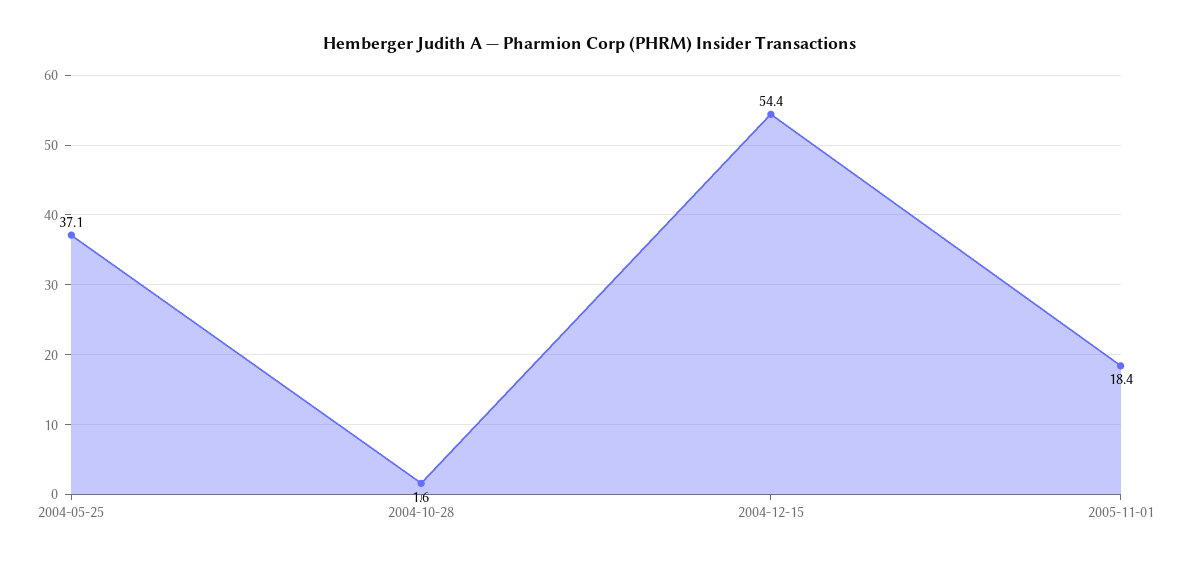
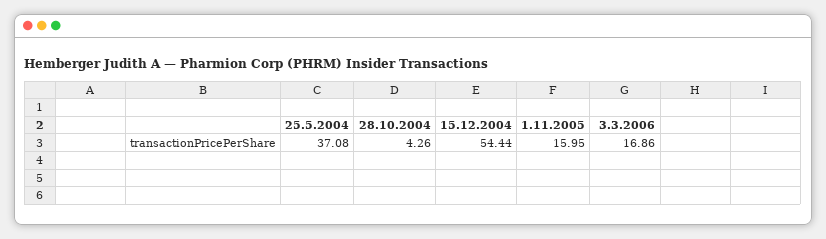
2004-10-28: 1.6 -> 4.26
2005-11-01: 18.4 -> 15.95
3.3.2006: none -> 16.86

